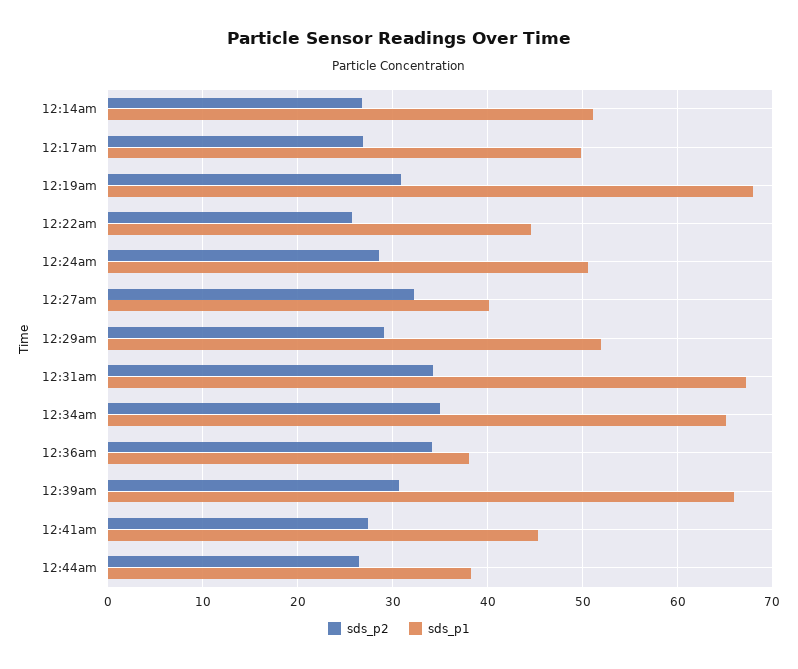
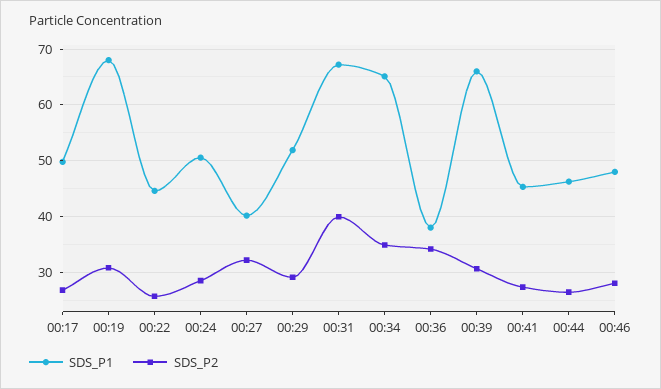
sds_p2, 12:14am: 27 -> none
sds_p1, 12:14am: 51 -> none
sds_p2, 12:31am: 34 -> 40
sds_p1, 12:44am: 38 -> 46
sds_p1, 00:46: none -> 48
sds_p2, 00:46: none -> 28

